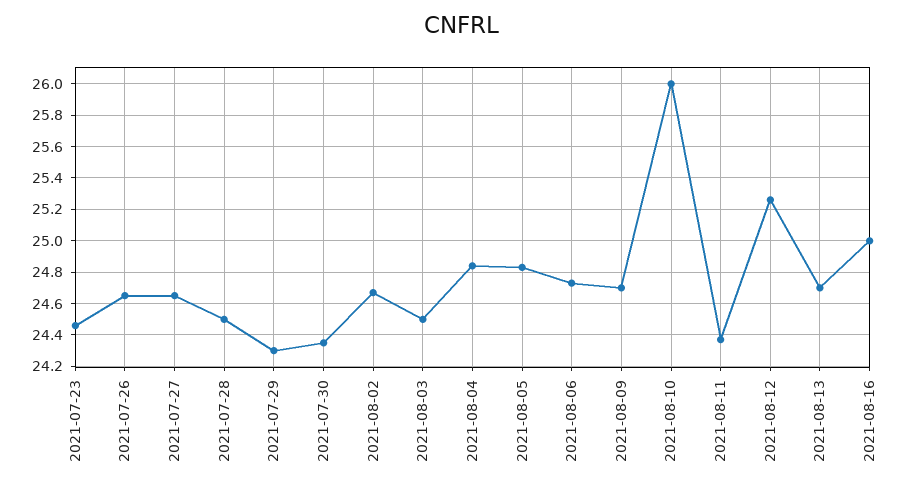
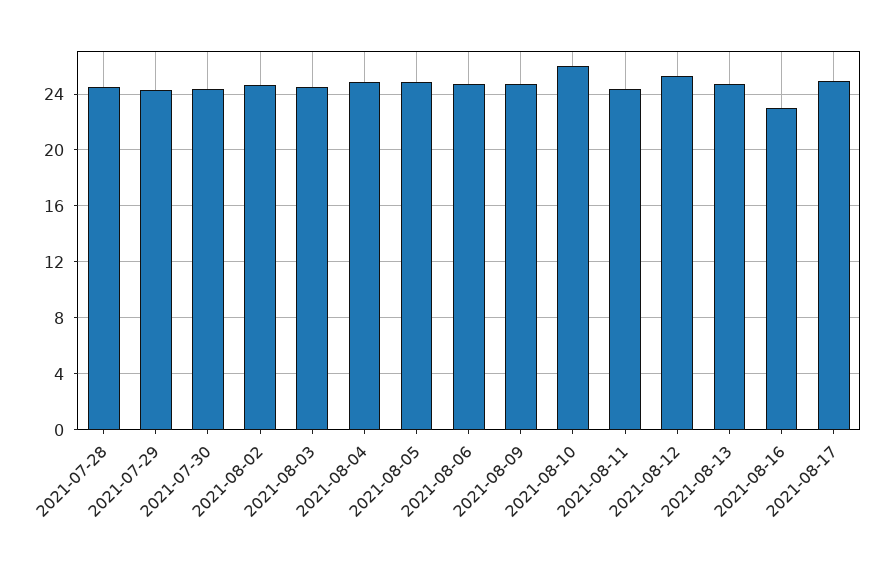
2021-07-23: 24.45 -> none
2021-07-26: 24.65 -> none
2021-07-27: 24.65 -> none
2021-08-16: 25 -> 23
2021-08-17: none -> 25

